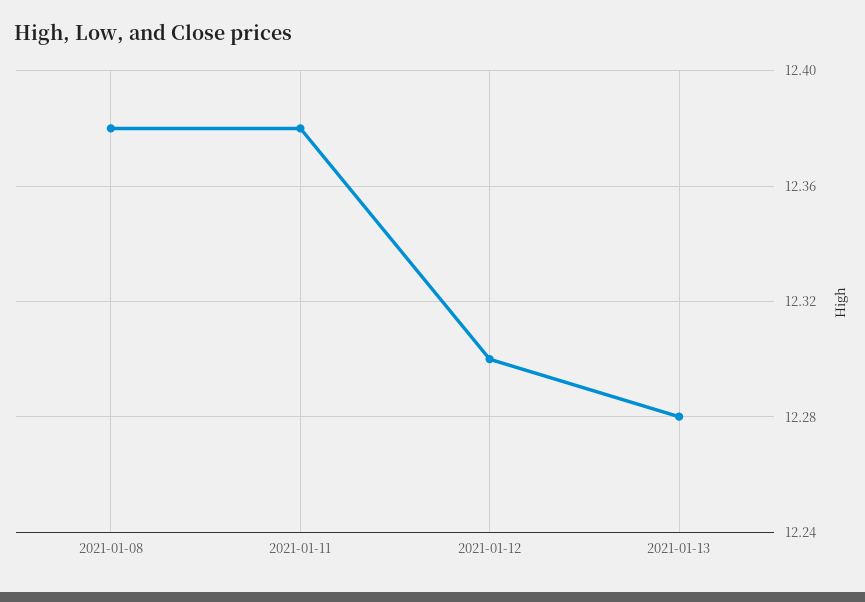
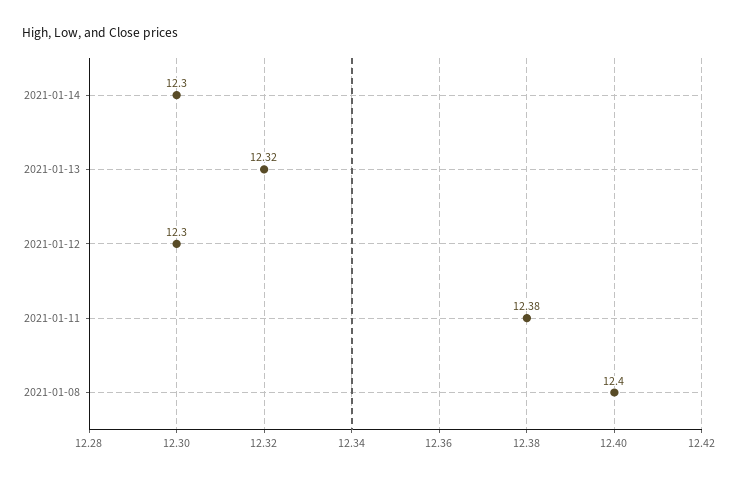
2021-01-08: 12.38 -> 12.4
2021-01-13: 12.28 -> 12.32
2021-01-14: none -> 12.3

